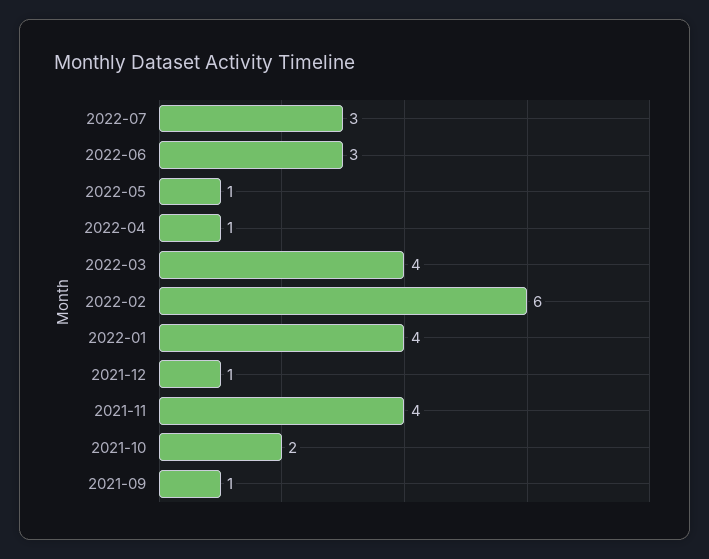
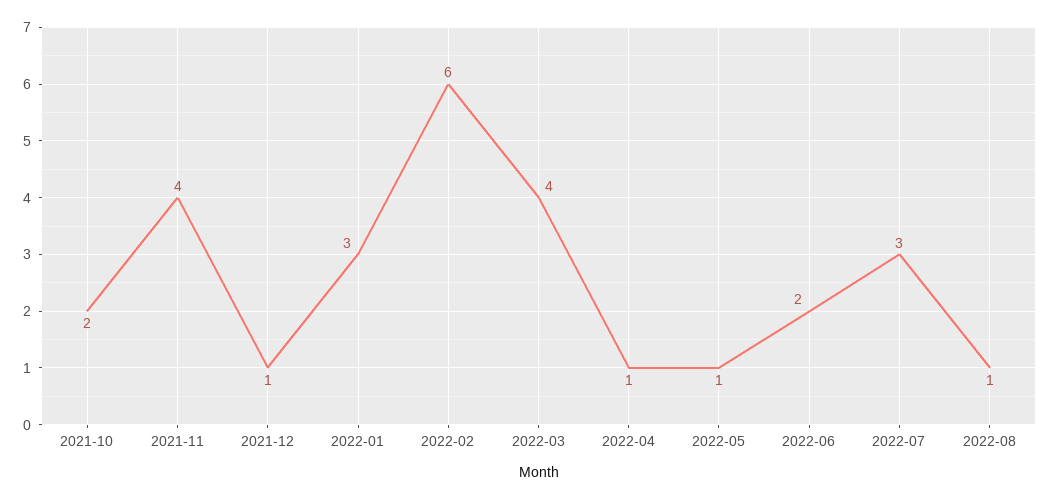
2022-06: 3 -> 2
2022-01: 4 -> 3
2021-09: 1 -> none
2022-08: none -> 1

